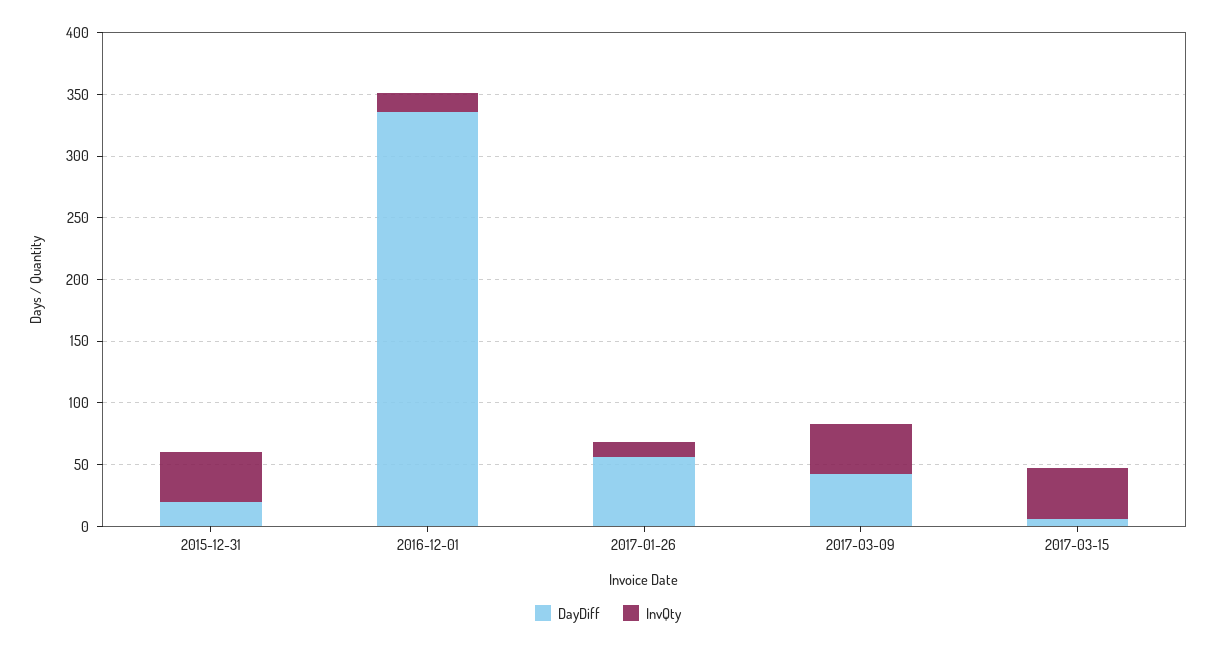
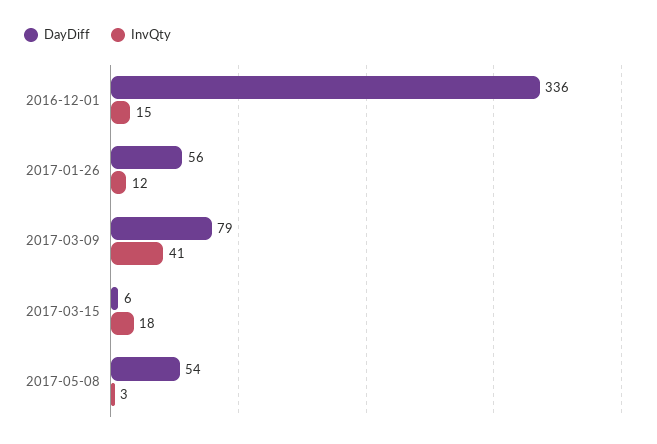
DayDiff, 2015-12-31: 20 -> none
InvQty, 2015-12-31: 40 -> none
DayDiff, 2017-03-09: 40 -> 79
InvQty, 2017-03-15: 40 -> 18
DayDiff, 2017-05-08: none -> 54
InvQty, 2017-05-08: none -> 3

